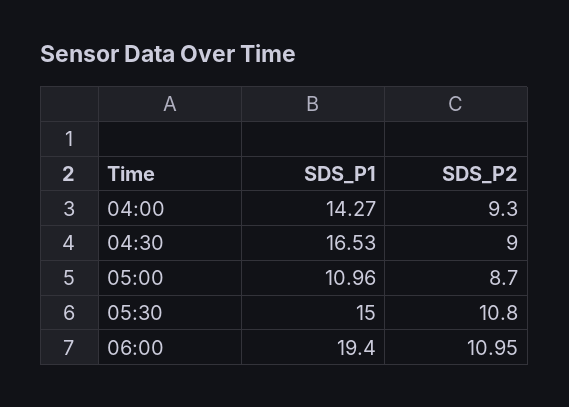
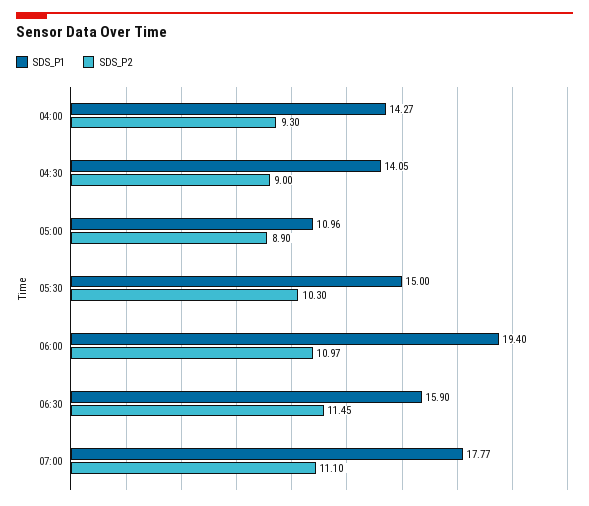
SDS_P1, 04:30: 16.53 -> 14.05
SDS_P2, 05:00: 8.7 -> 8.9
SDS_P2, 05:30: 10.8 -> 10.3
SDS_P2, 06:00: 10.95 -> 10.97
SDS_P1, 06:30: none -> 15.9
SDS_P2, 06:30: none -> 11.45
SDS_P1, 07:00: none -> 17.77
SDS_P2, 07:00: none -> 11.1

